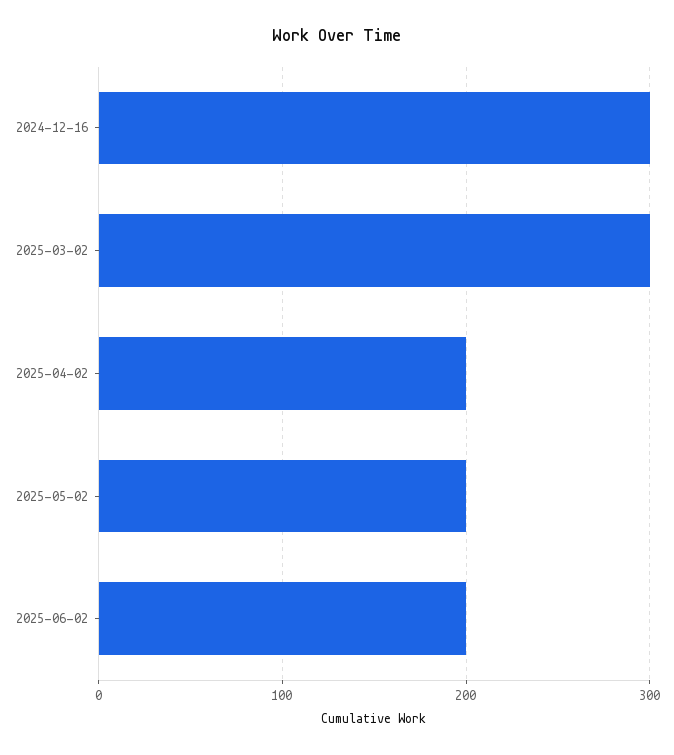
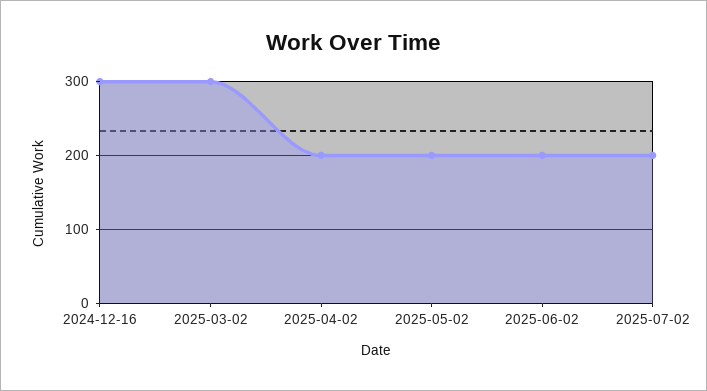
2025-07-02: none -> 200

